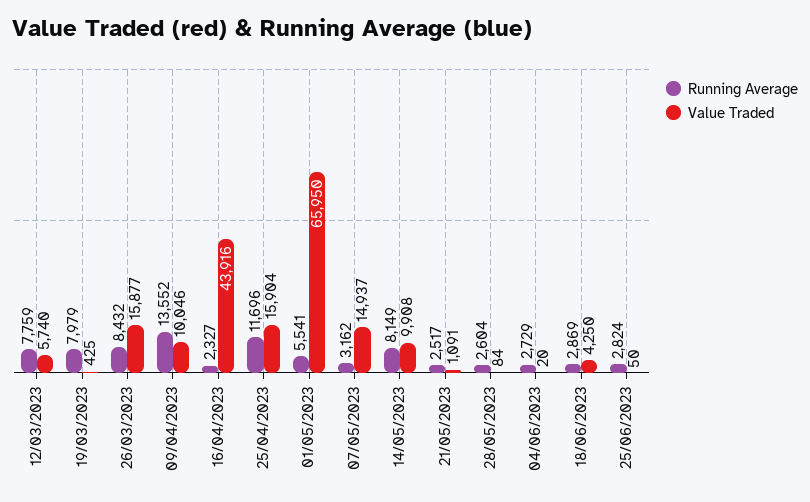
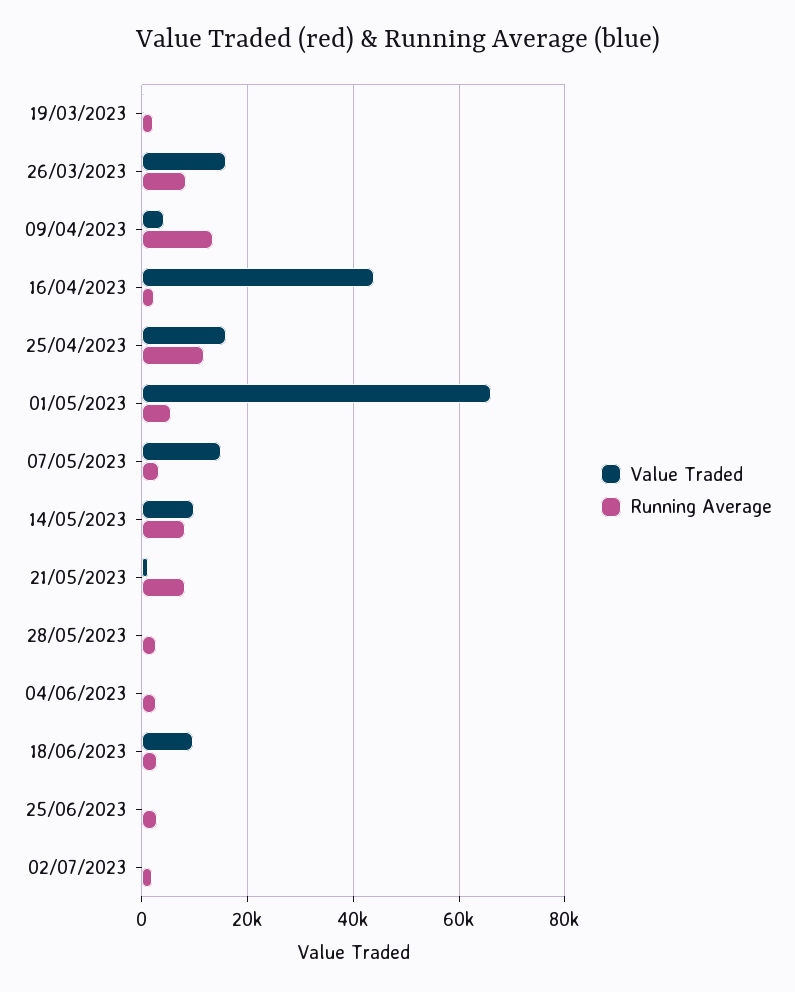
Running Average, 12/03/2023: 7759 -> none
Value Traded, 12/03/2023: 5740 -> none
Running Average, 19/03/2023: 7979 -> 2000
Value Traded, 09/04/2023: 10046 -> 4000
Running Average, 21/05/2023: 2517 -> 8000
Value Traded, 18/06/2023: 4250 -> 10000
Value Traded, 02/07/2023: none -> 0
Running Average, 02/07/2023: none -> 2000

